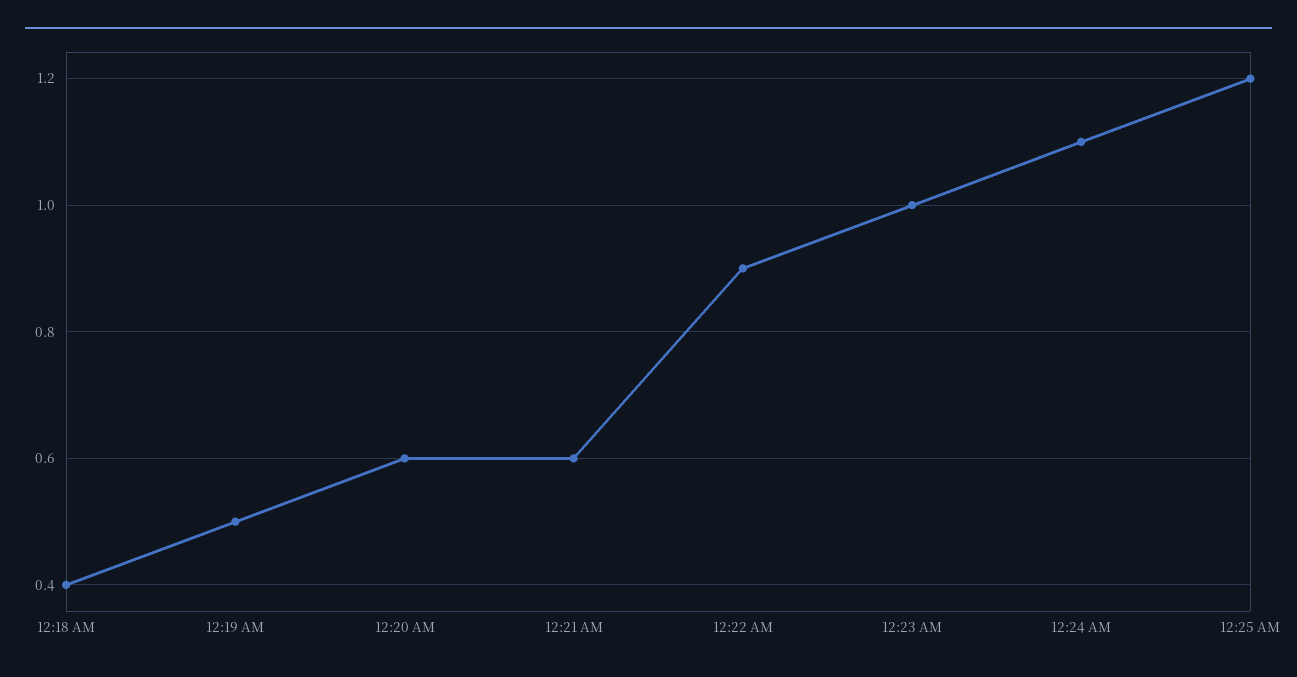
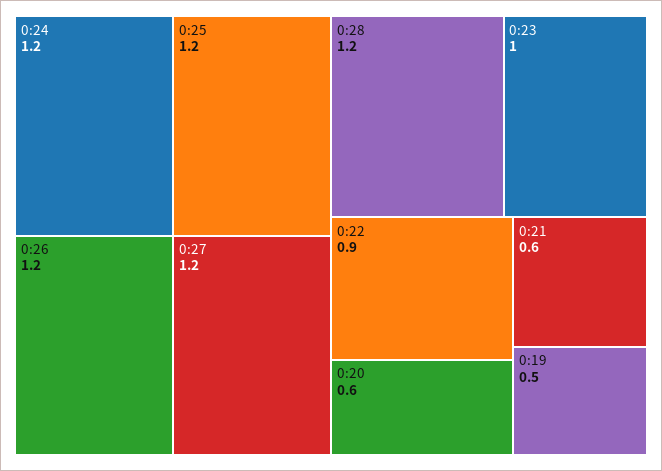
12:18 AM: 0.4 -> none
12:24 AM: 1.1 -> 1.2
0:26: none -> 1.2
0:27: none -> 1.2
0:28: none -> 1.2

